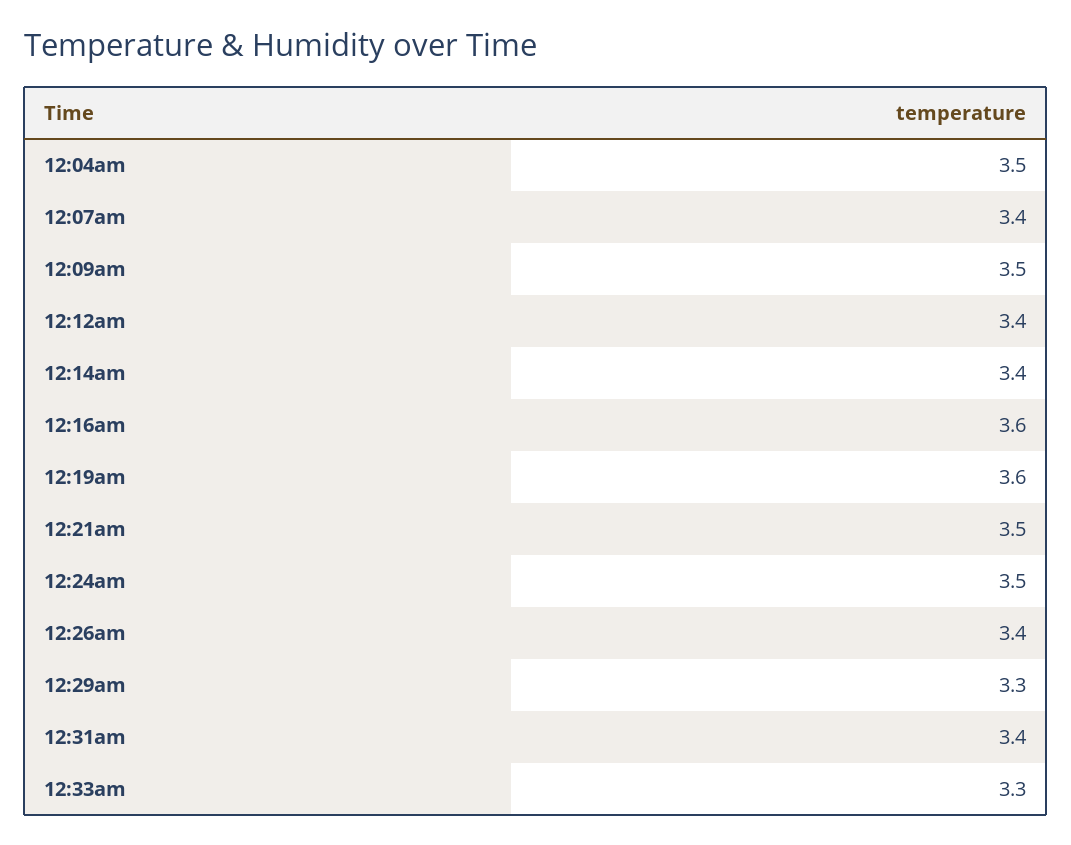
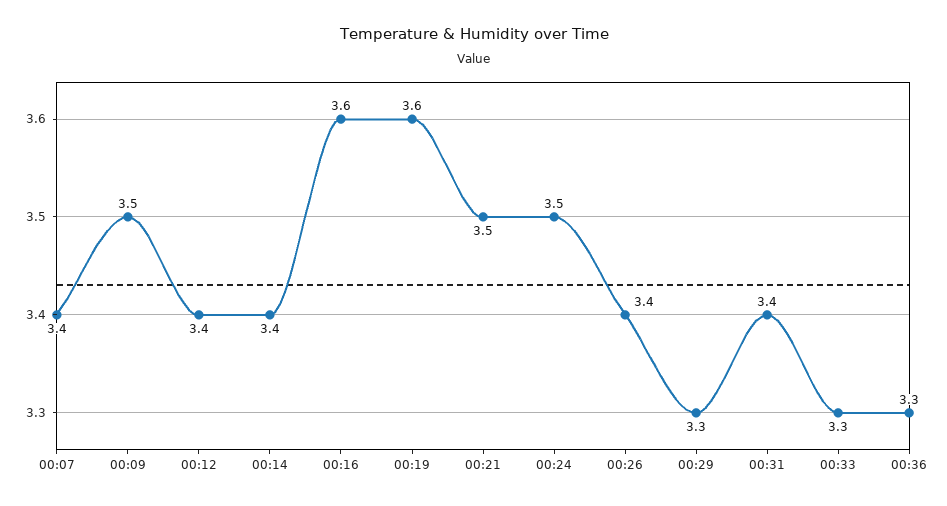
12:04am: 3.5 -> none
00:36: none -> 3.3

